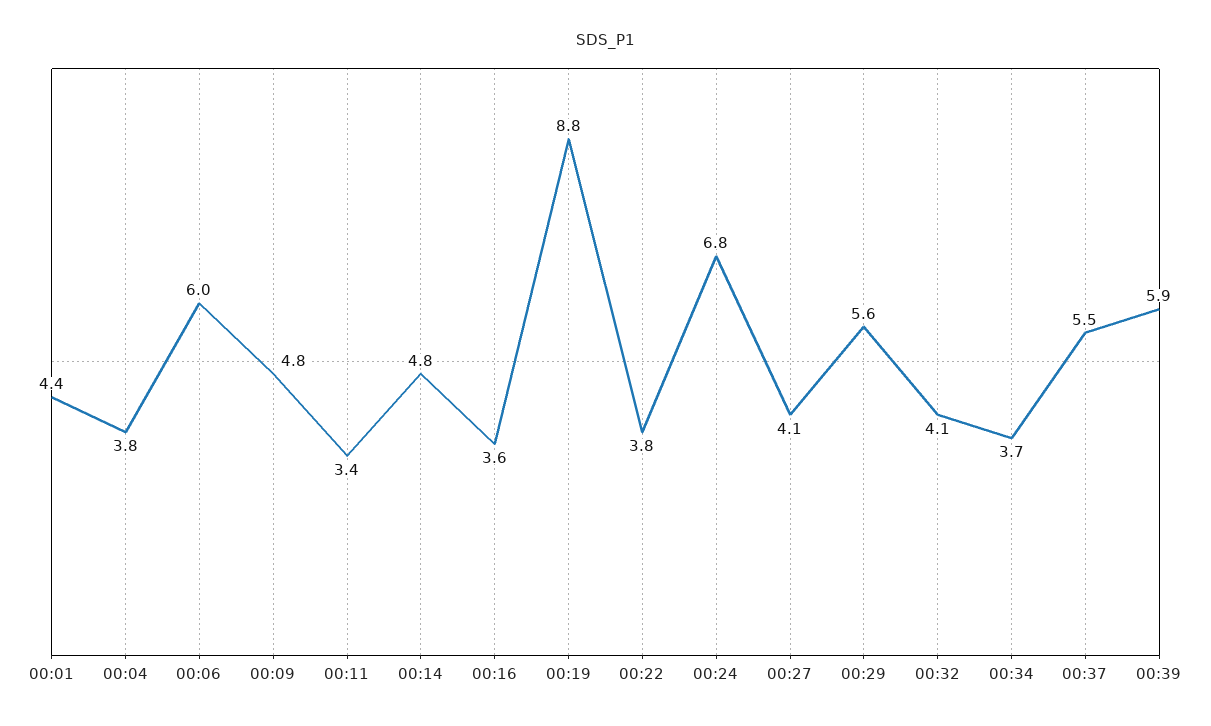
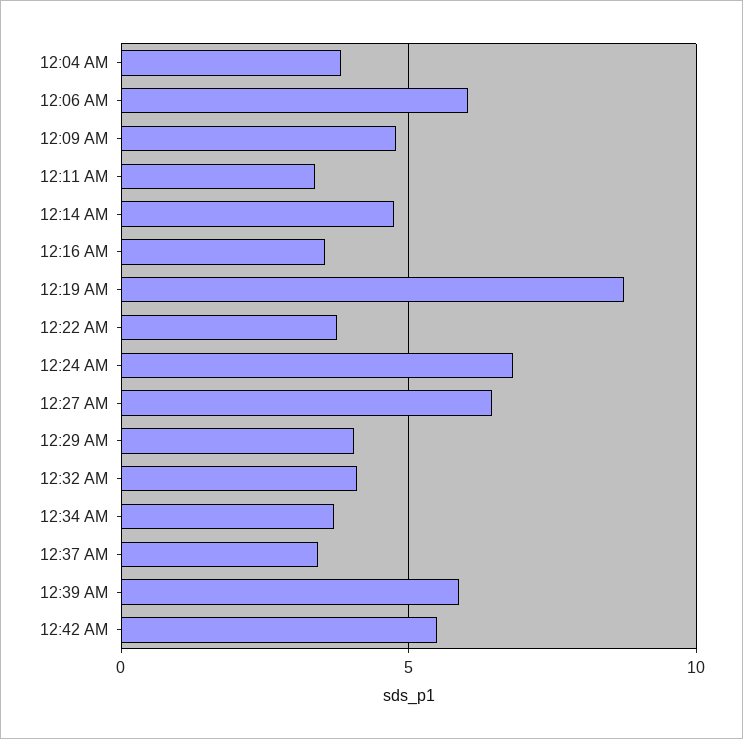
00:01: 4.4 -> none
00:27: 4.1 -> 6.5
00:29: 5.6 -> 4
00:37: 5.5 -> 3.5
12:42 AM: none -> 5.5

